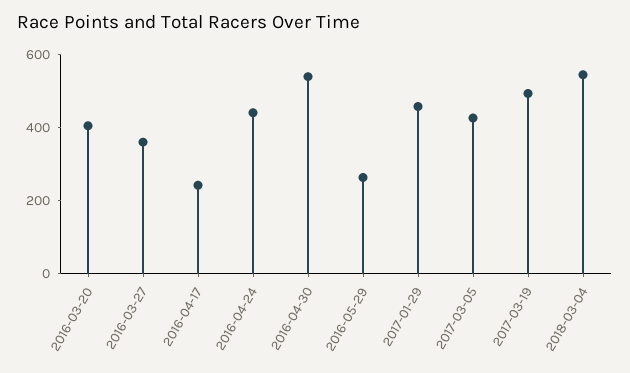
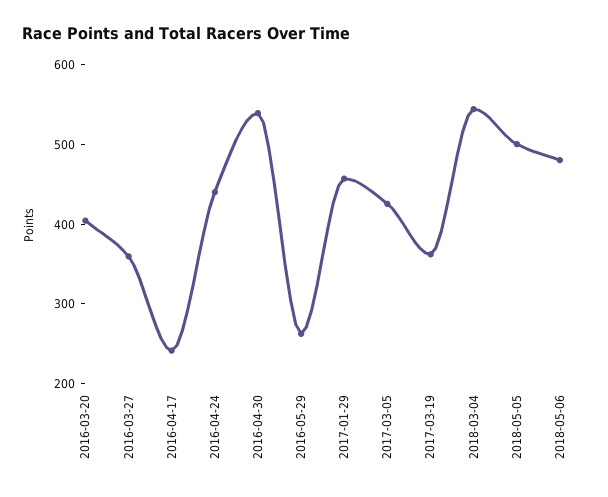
2017-03-19: 500 -> 360
2018-05-05: none -> 500
2018-05-06: none -> 480

